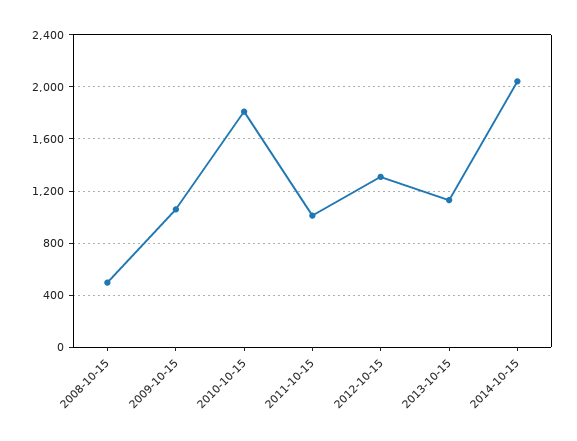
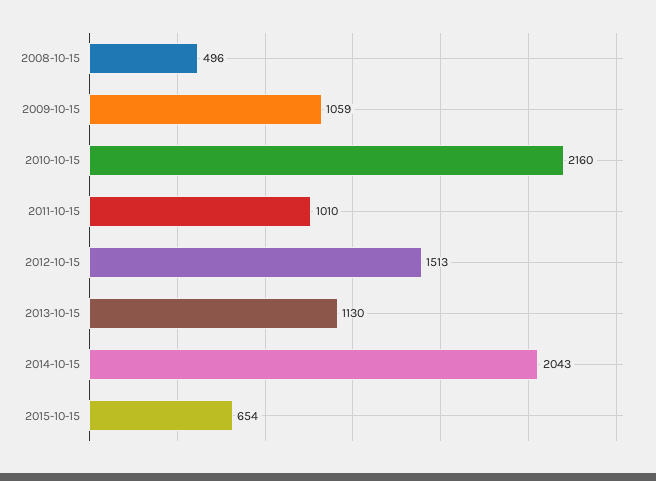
2010-10-15: 1800 -> 2160
2012-10-15: 1300 -> 1513
2015-10-15: none -> 654

